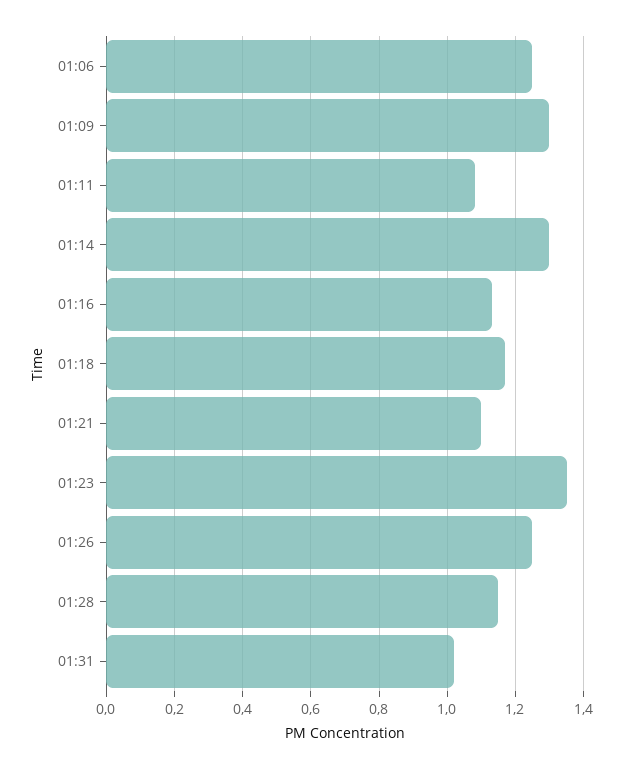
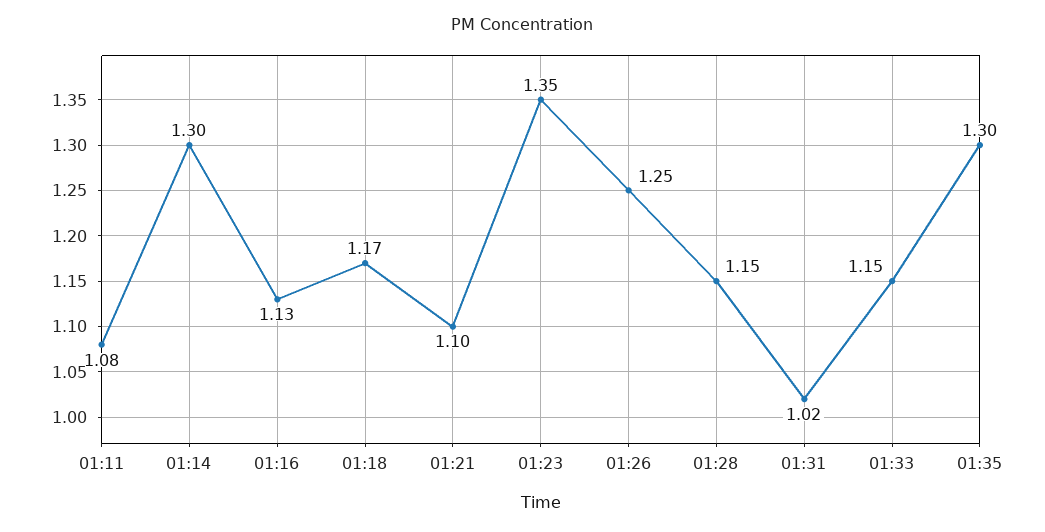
01:06: 1.25 -> none
01:09: 1.3 -> none
01:33: none -> 1.15
01:35: none -> 1.3

